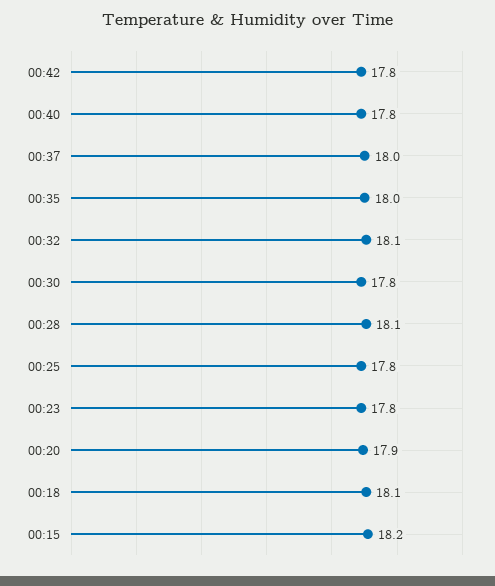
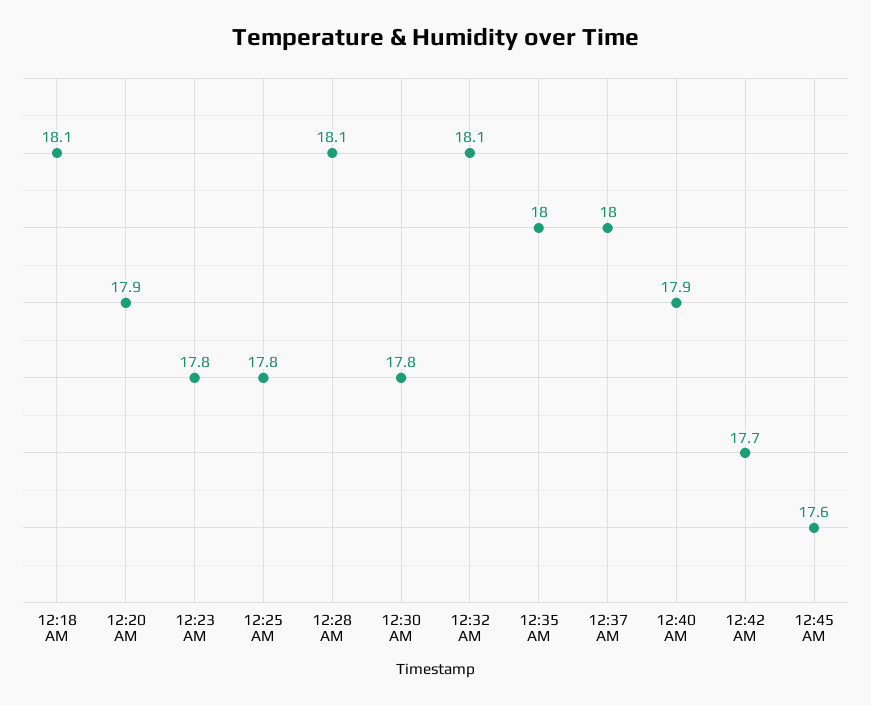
00:42: 17.8 -> 17.7
00:40: 17.8 -> 17.9
00:15: 18.2 -> none
12:45 AM: none -> 17.6

